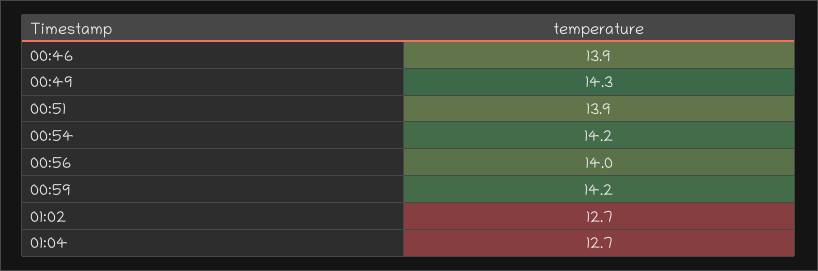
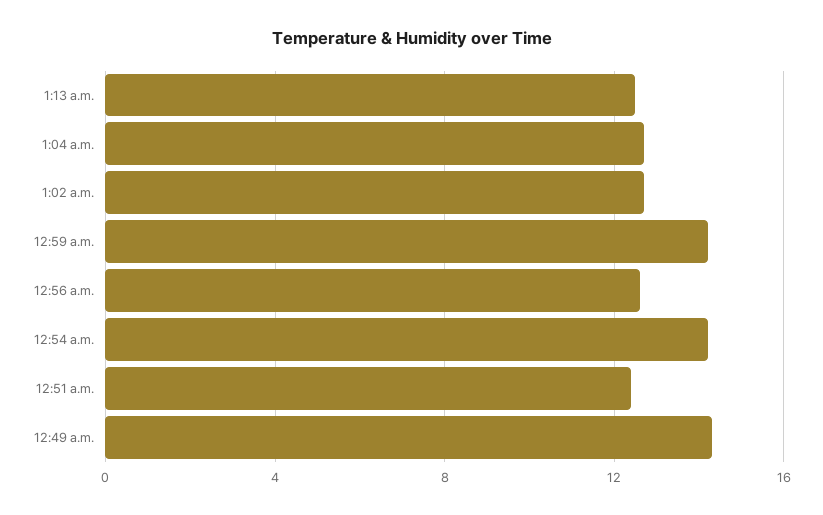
00:46: 13.9 -> none
00:51: 13.9 -> 12.5
00:56: 14 -> 12.5
1:13 a.m.: none -> 12.5

